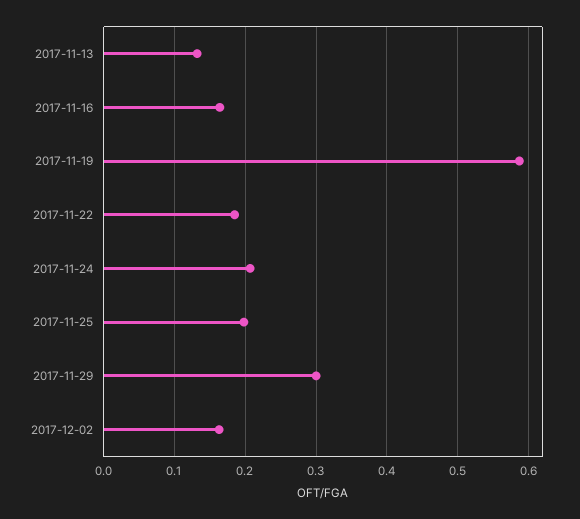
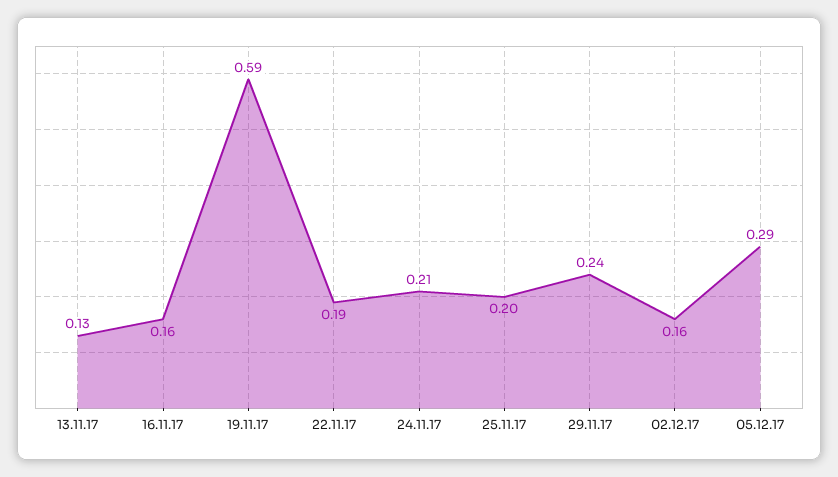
2017-11-29: 0.3 -> 0.24
05.12.17: none -> 0.29

